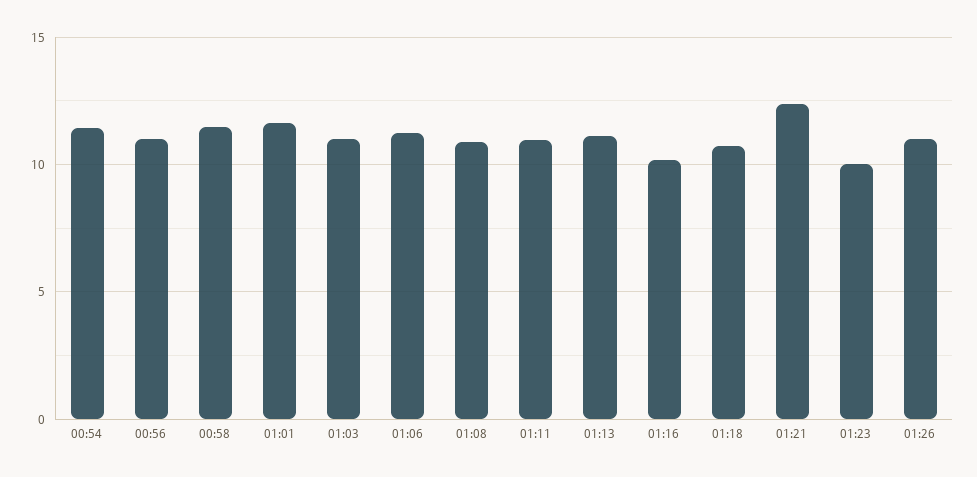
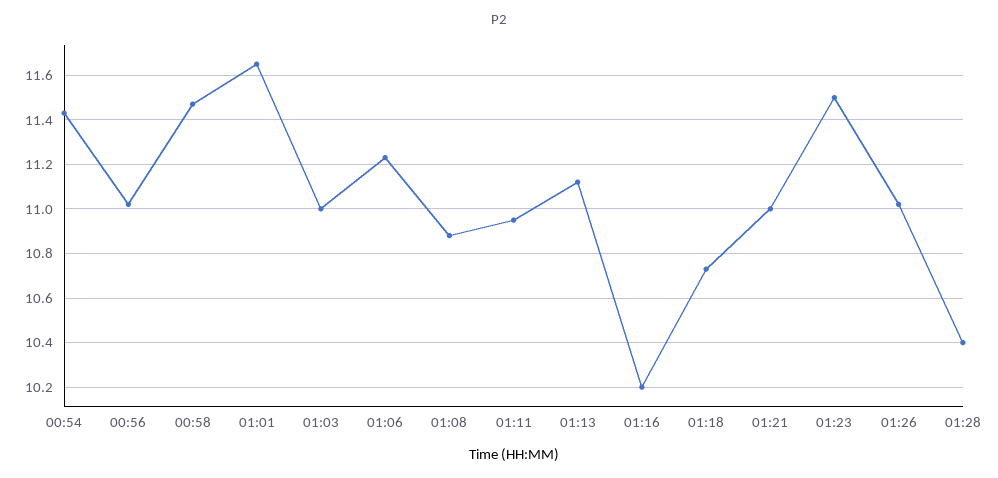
01:21: 12.5 -> 11
01:23: 10 -> 11.5
01:28: none -> 10.4

